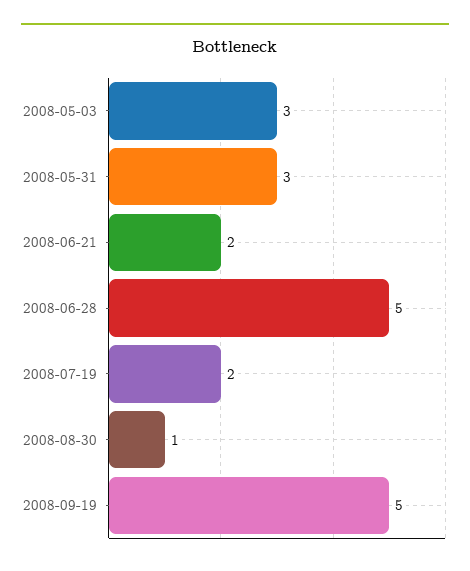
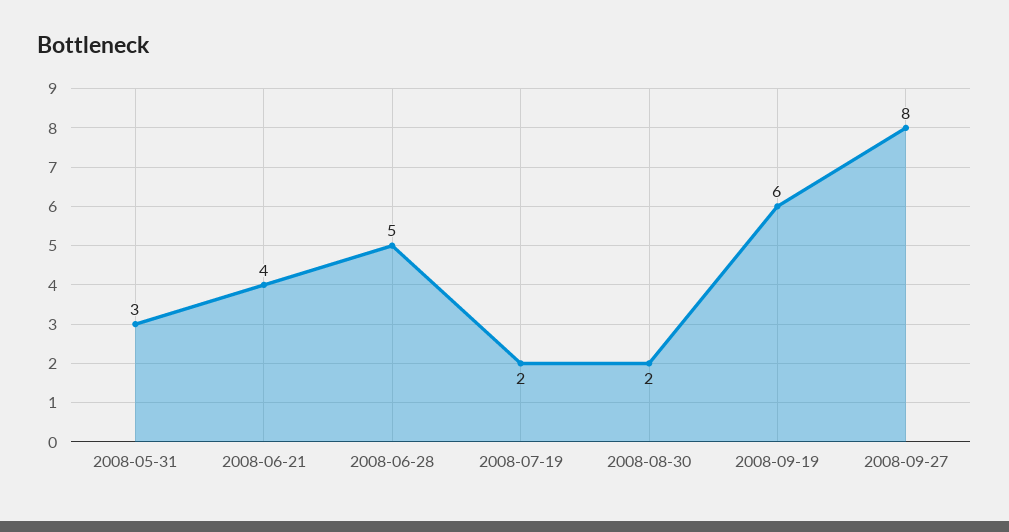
2008-05-03: 3 -> none
2008-06-21: 2 -> 4
2008-08-30: 1 -> 2
2008-09-19: 5 -> 6
2008-09-27: none -> 8

